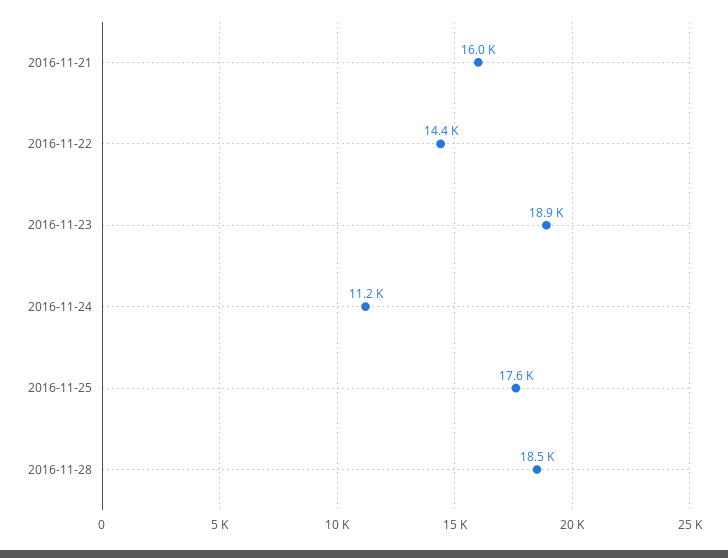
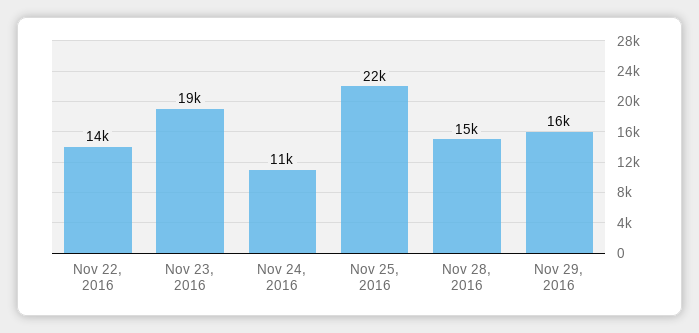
2016-11-21: 16000 -> none
2016-11-25: 17600 -> 22000
2016-11-28: 18500 -> 15000
Nov 29, 2016: none -> 16000

